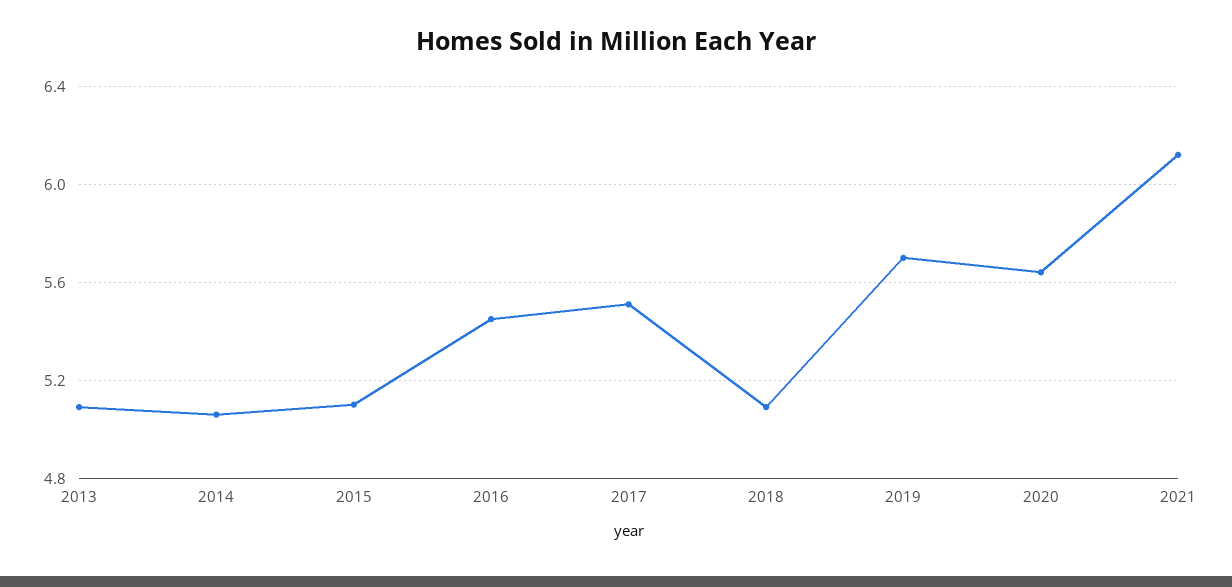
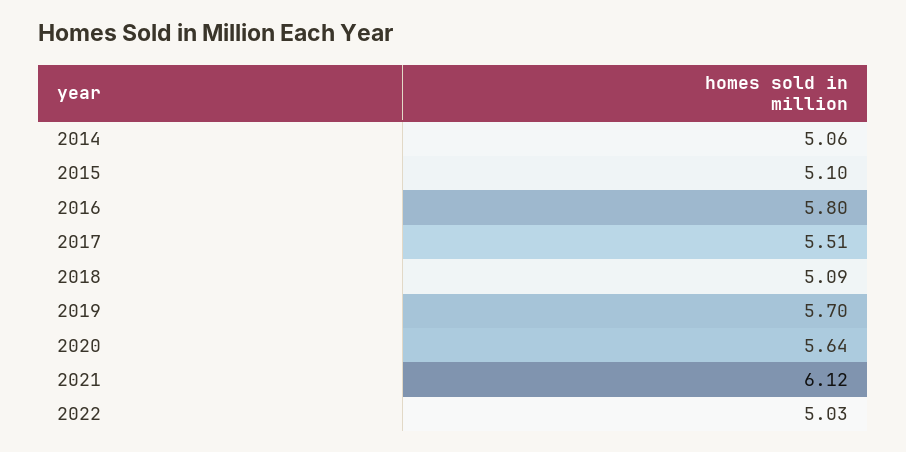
2013: 5.1 -> none
2016: 5.45 -> 5.8
2022: none -> 5.03

